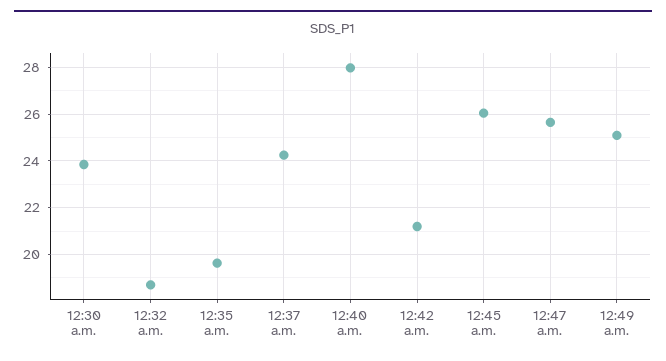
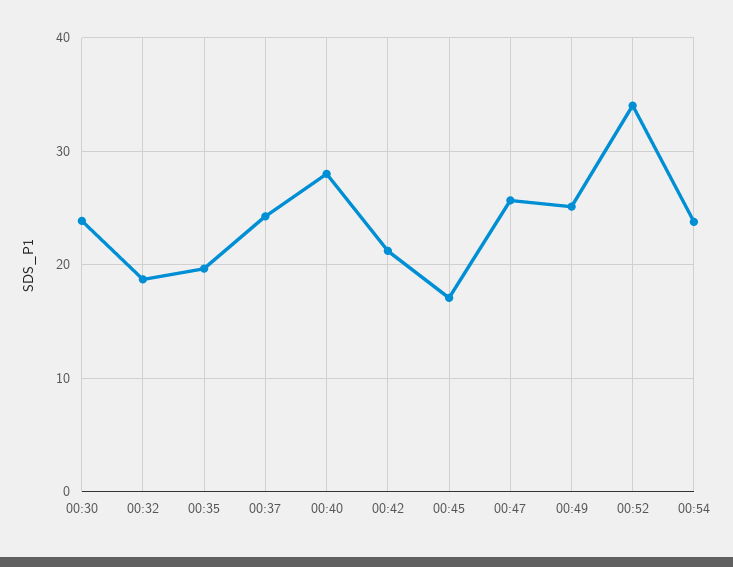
12:45 a.m.: 26 -> 17
00:52: none -> 34
00:54: none -> 24

